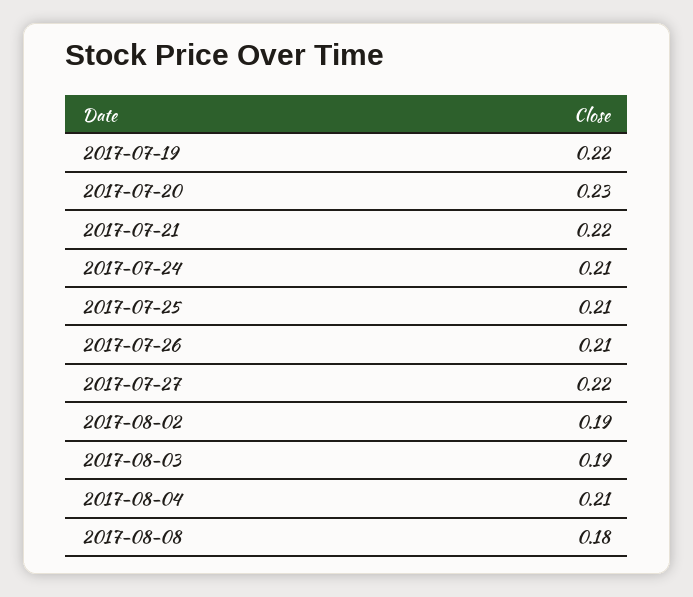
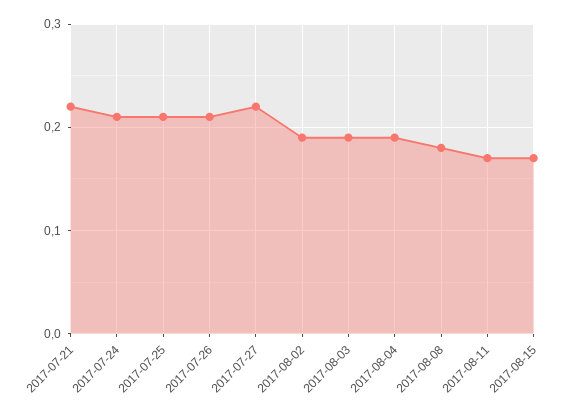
2017-07-19: 0.22 -> none
2017-07-20: 0.23 -> none
2017-08-04: 0.21 -> 0.19
2017-08-11: none -> 0.17
2017-08-15: none -> 0.17

